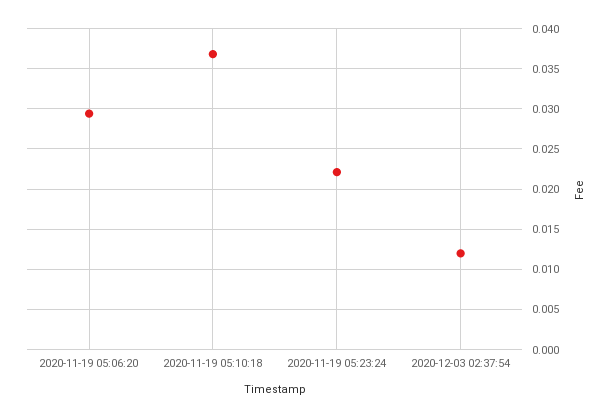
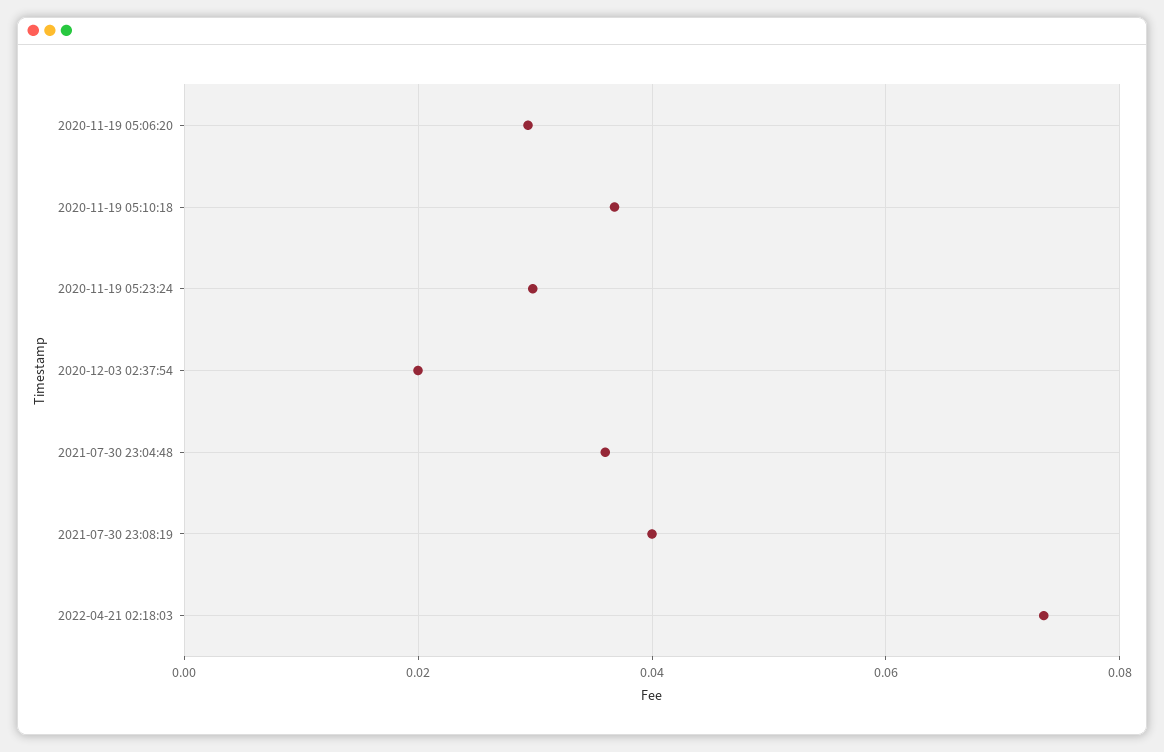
2020-11-19 05:23:24: 0.022 -> 0.03
2020-12-03 02:37:54: 0.012 -> 0.02
2021-07-30 23:04:48: none -> 0.036
2021-07-30 23:08:19: none -> 0.04
2022-04-21 02:18:03: none -> 0.074

